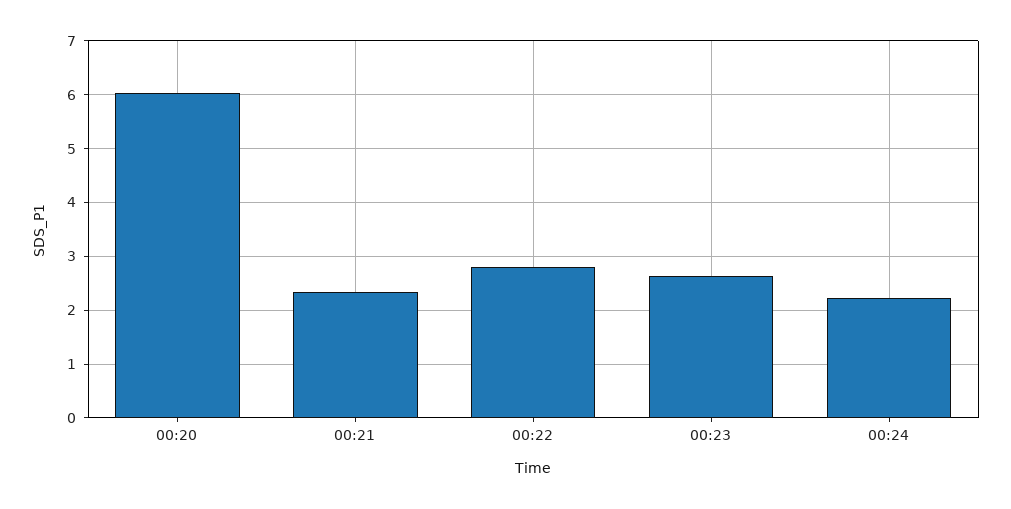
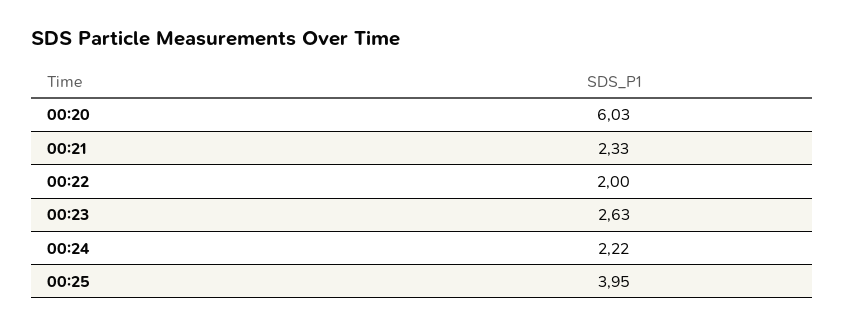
00:22: 2.8 -> 2
00:25: none -> 3.95

